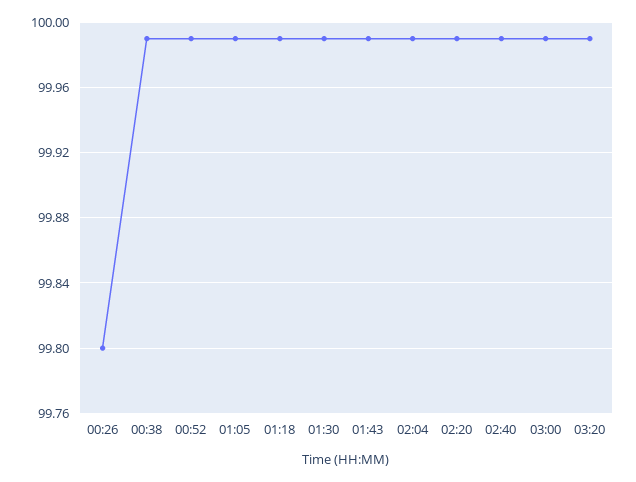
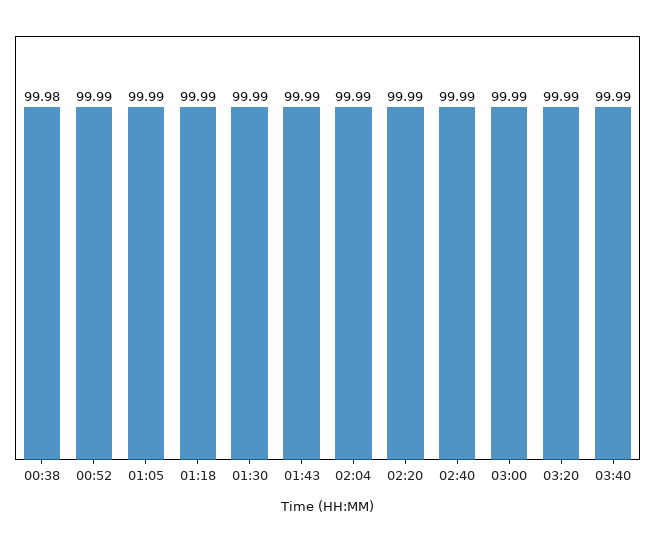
00:26: 99.8 -> none
00:38: 99.99 -> 99.98
03:40: none -> 99.99

